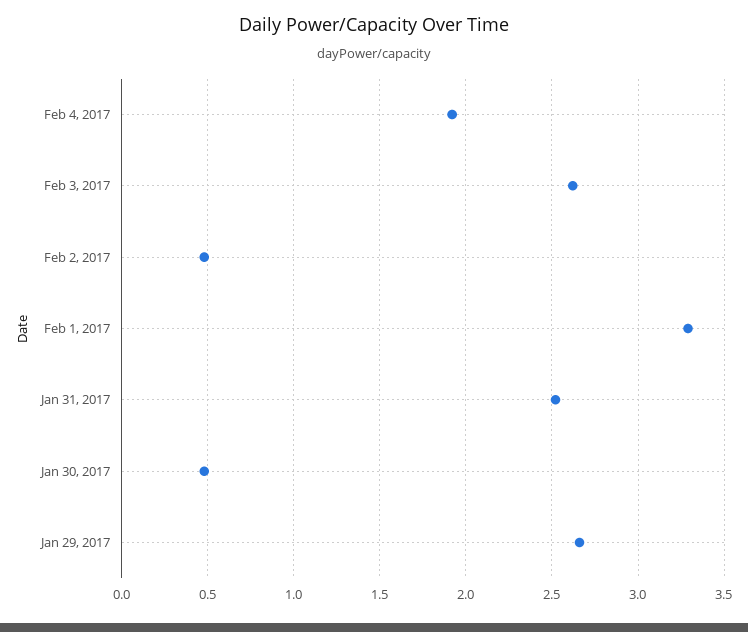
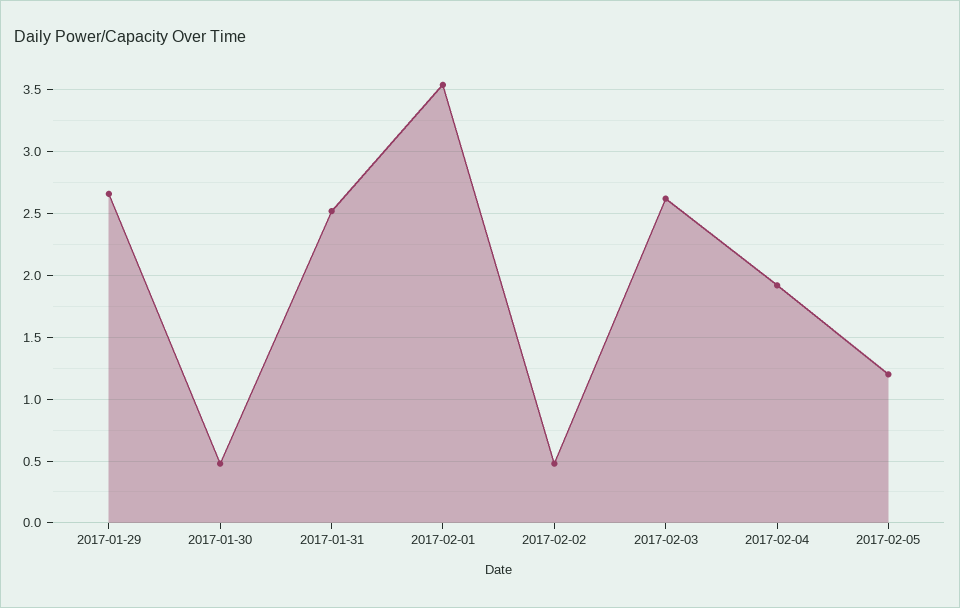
Feb 1, 2017: 3.3 -> 3.55
2017-02-05: none -> 1.2

